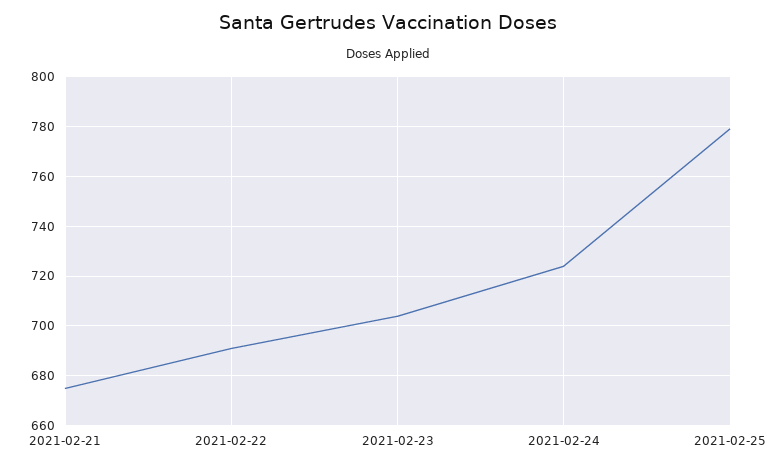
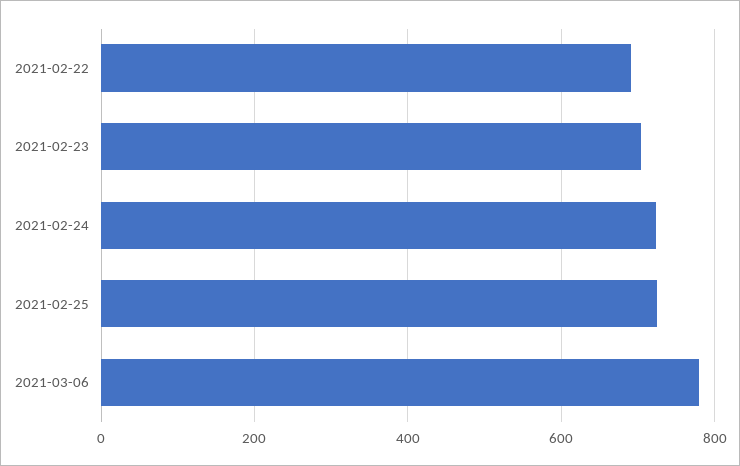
2021-02-21: 675 -> none
2021-02-25: 780 -> 720
2021-03-06: none -> 780

